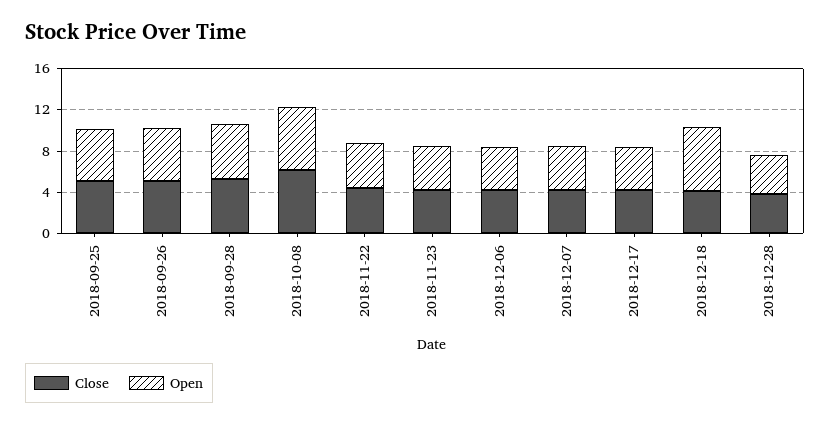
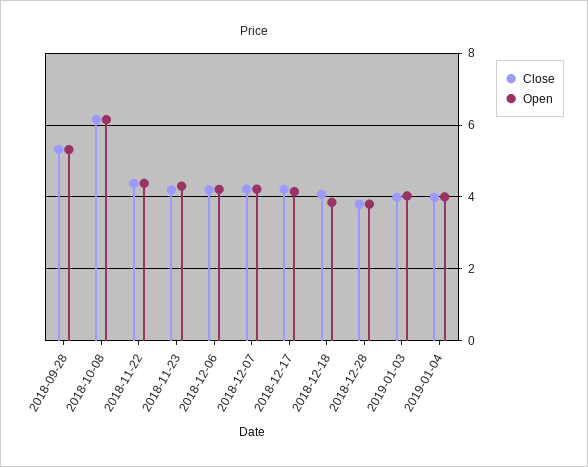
Close, 2018-09-25: 5 -> none
Open, 2018-09-25: 5 -> none
Close, 2018-09-26: 5 -> none
Open, 2018-09-26: 5 -> none
Open, 2018-12-18: 6 -> 3.8
Close, 2019-01-03: none -> 4
Open, 2019-01-03: none -> 4
Close, 2019-01-04: none -> 4
Open, 2019-01-04: none -> 4

